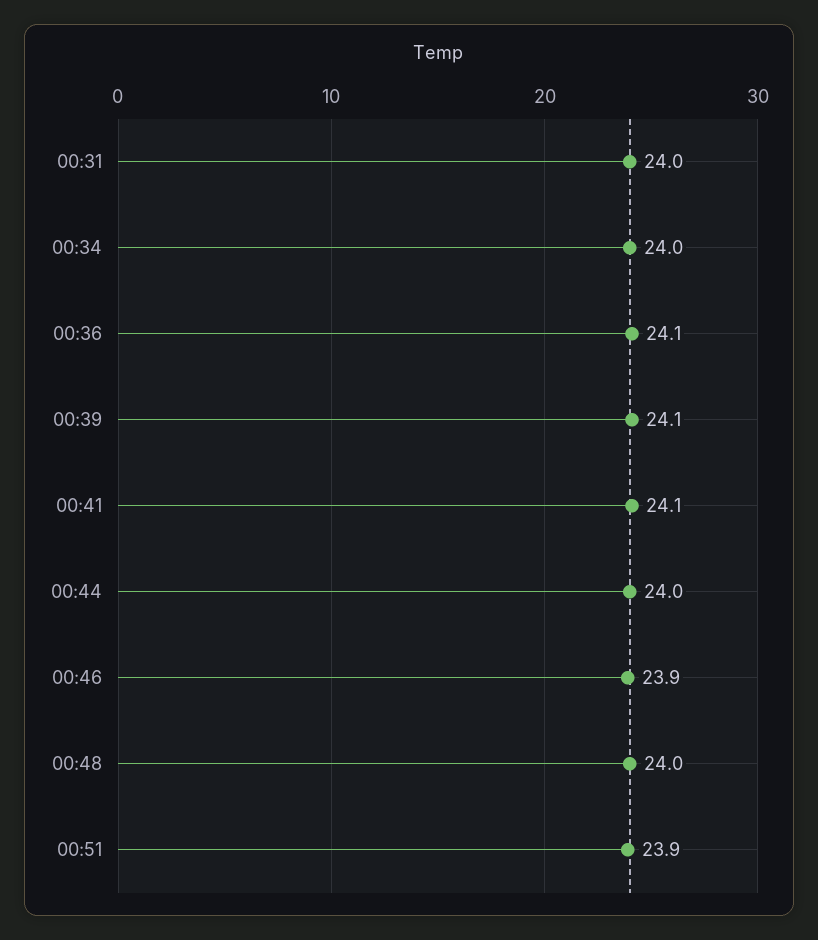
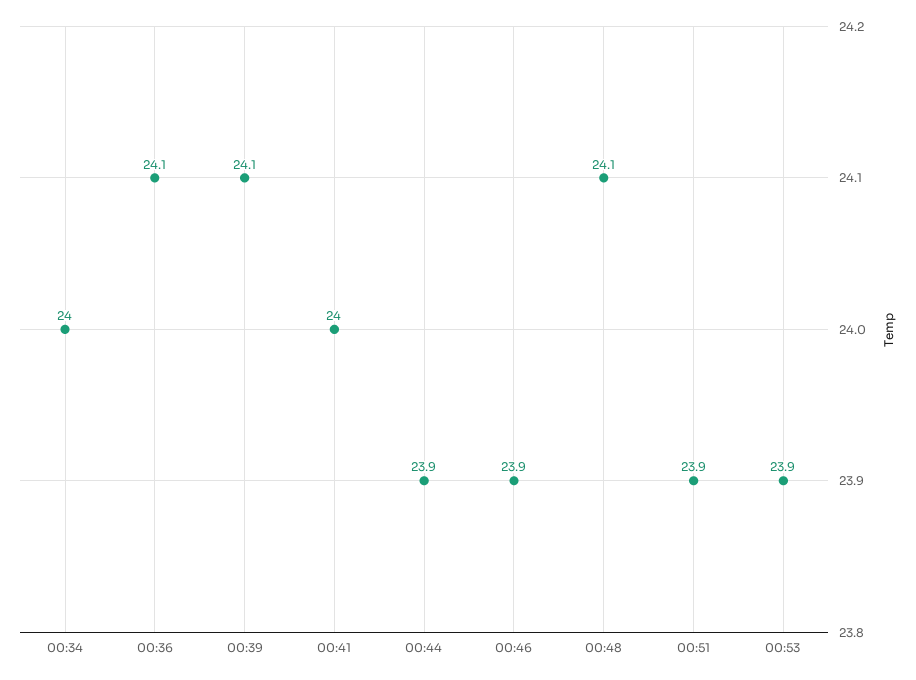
00:31: 24 -> none
00:41: 24.1 -> 24
00:44: 24 -> 23.9
00:48: 24 -> 24.1
00:53: none -> 23.9

